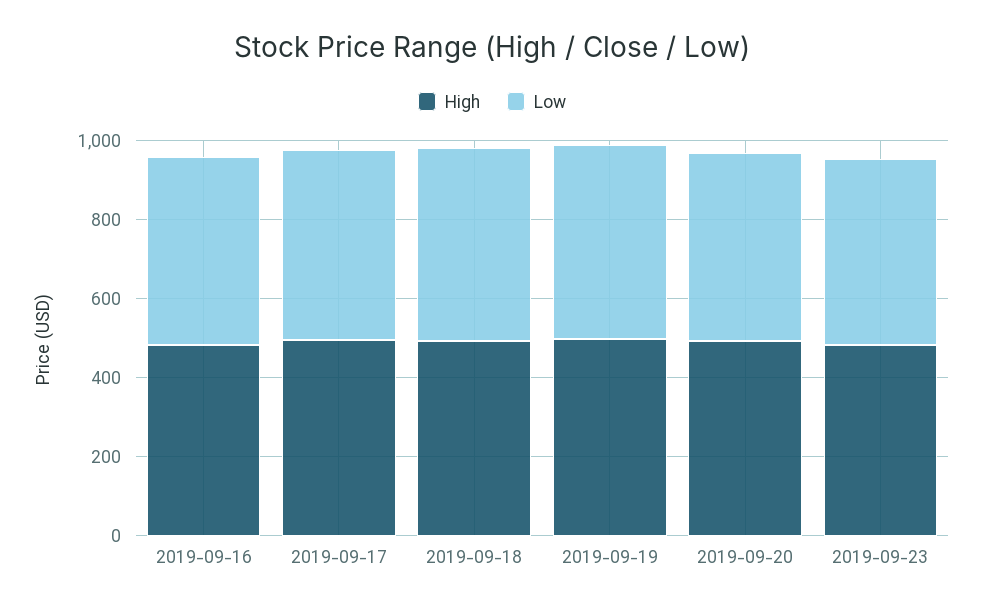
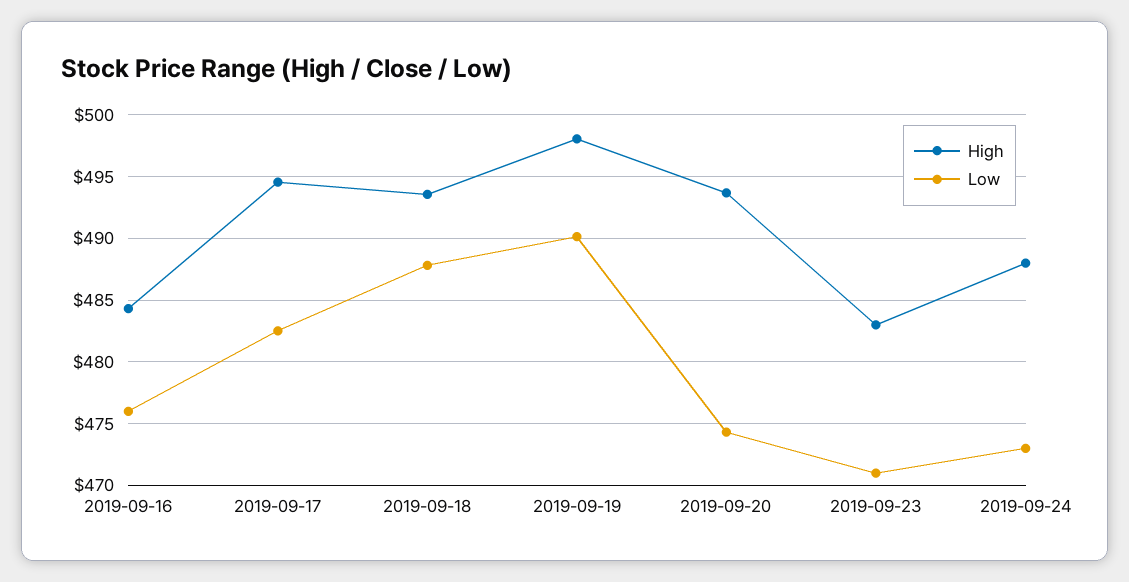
High, 2019-09-24: none -> 488
Low, 2019-09-24: none -> 473

